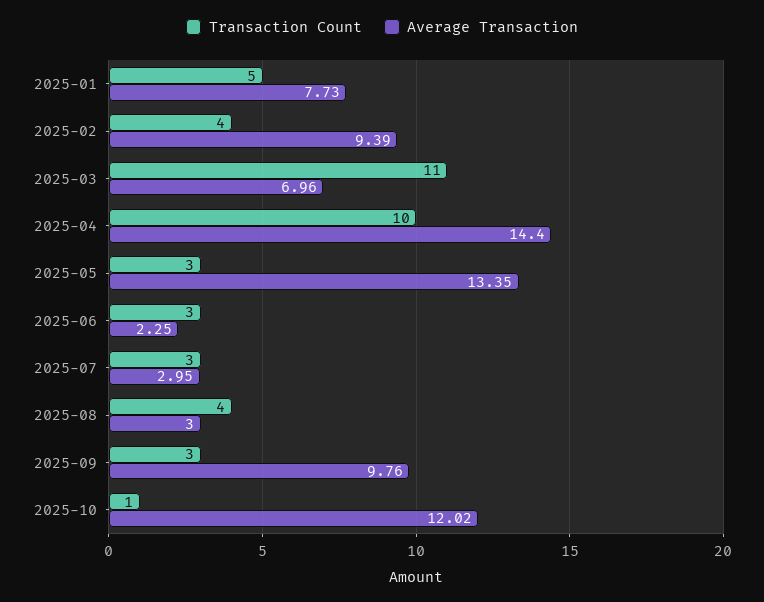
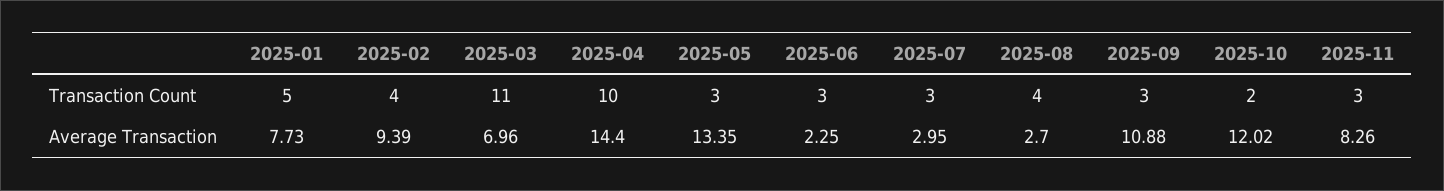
Average Transaction, 2025-08: 3 -> 2.7
Average Transaction, 2025-09: 9.76 -> 10.88
Transaction Count, 2025-10: 1 -> 2
Transaction Count, 2025-11: none -> 3
Average Transaction, 2025-11: none -> 8.26

